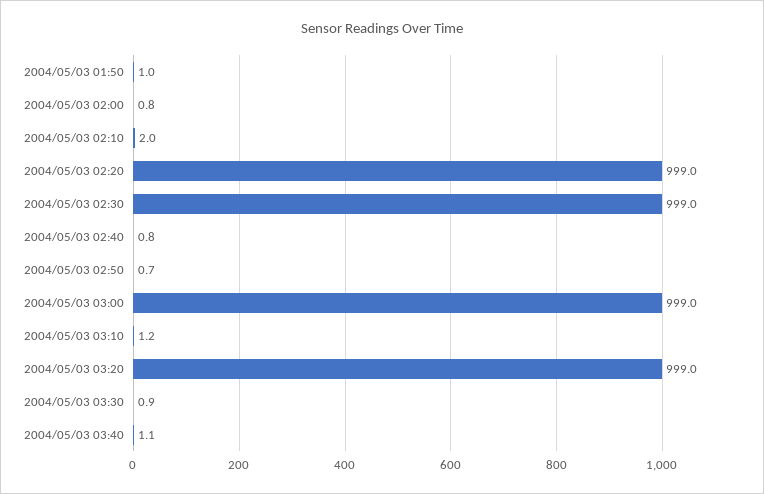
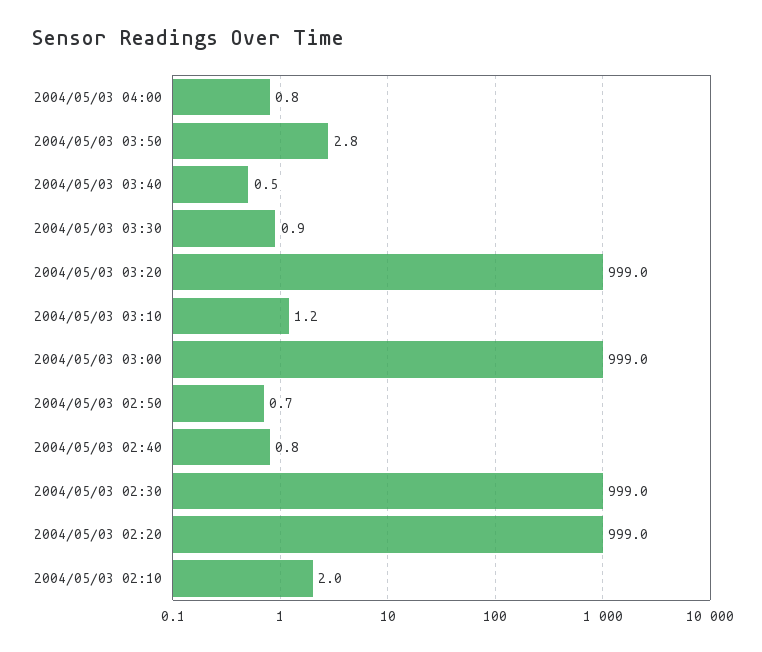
2004/05/03 01:50: 1 -> none
2004/05/03 02:00: 0.8 -> none
2004/05/03 03:40: 1.1 -> 0.5
2004/05/03 04:00: none -> 0.8
2004/05/03 03:50: none -> 2.8

